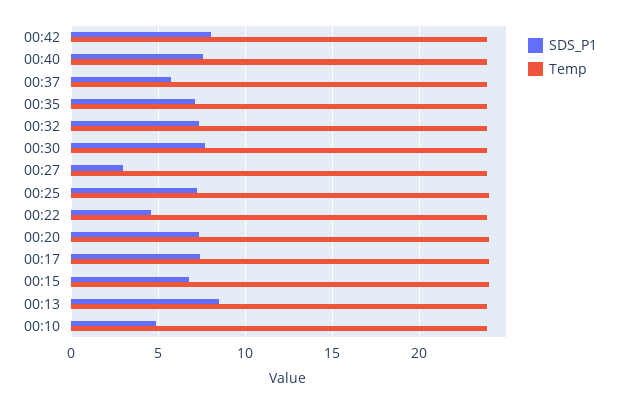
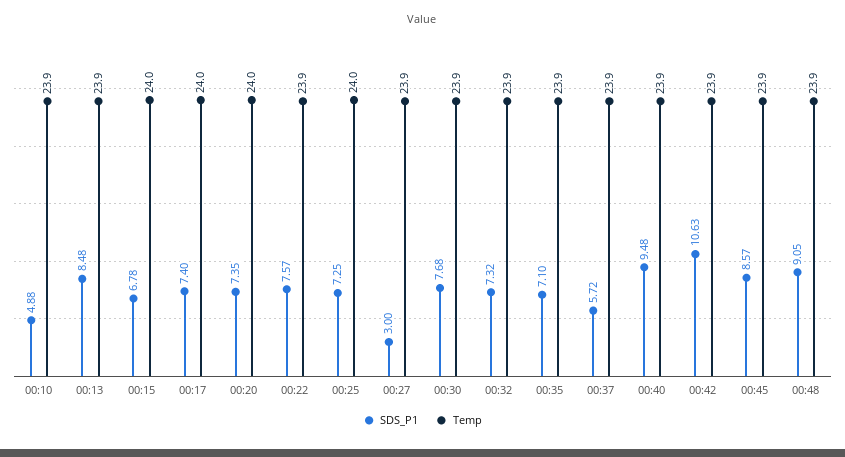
SDS_P1, 00:42: 8 -> 10.63
SDS_P1, 00:40: 7.5 -> 9.48
SDS_P1, 00:22: 4.5 -> 7.57
SDS_P1, 00:45: none -> 8.57
Temp, 00:45: none -> 23.9
SDS_P1, 00:48: none -> 9.05
Temp, 00:48: none -> 23.9

